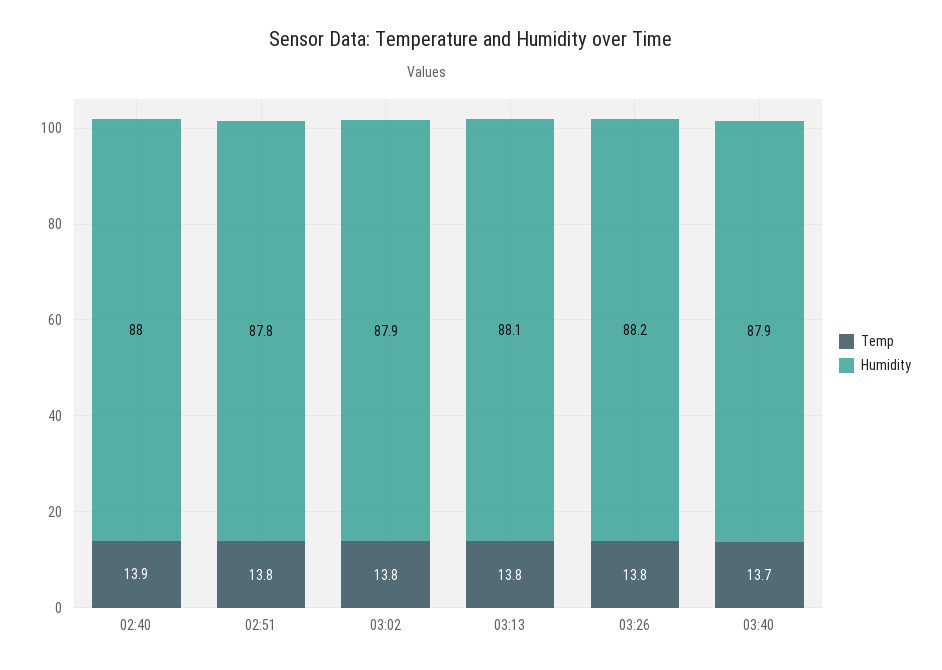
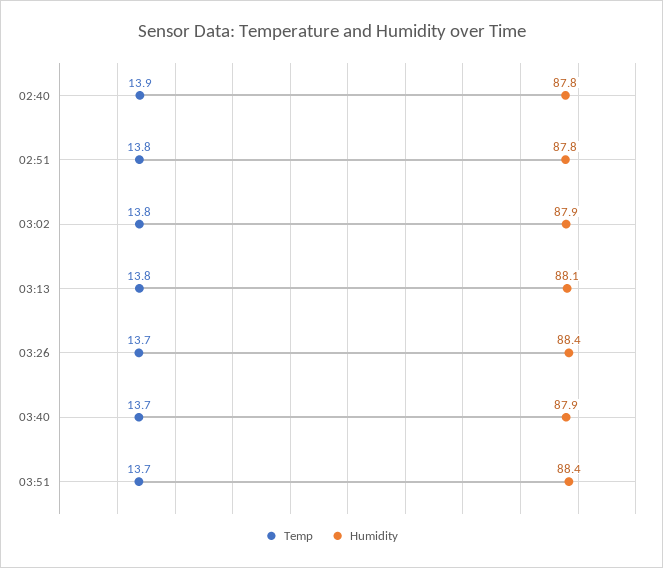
Humidity, 02:40: 88 -> 87.8
Temp, 03:26: 13.8 -> 13.7
Humidity, 03:26: 88.2 -> 88.4
Temp, 03:51: none -> 13.7
Humidity, 03:51: none -> 88.4

